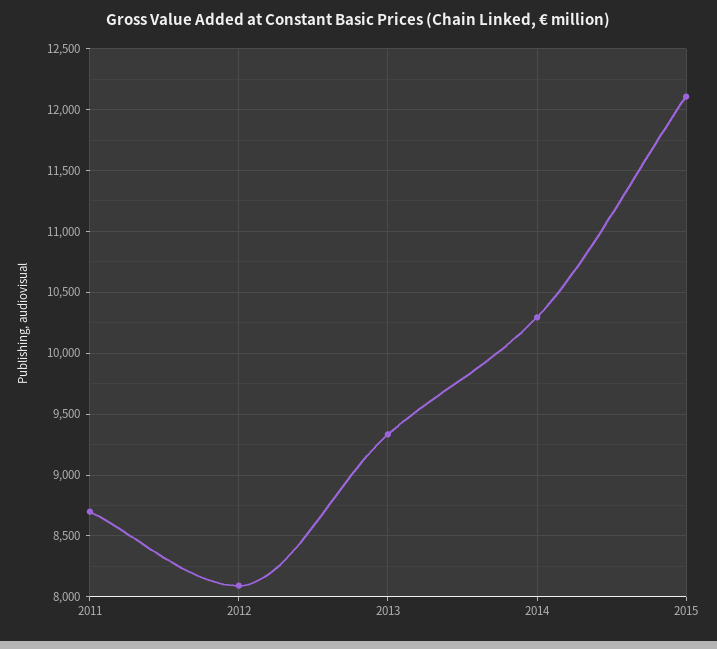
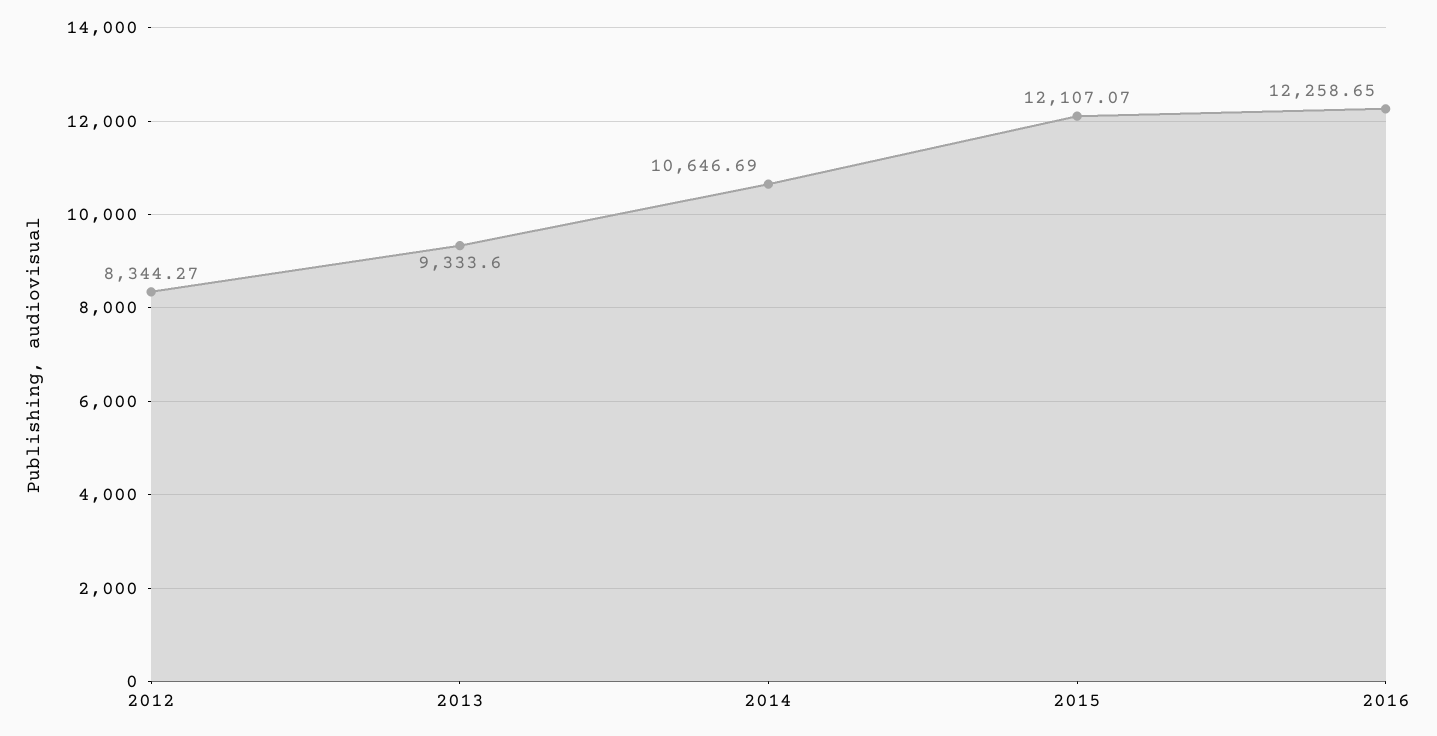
2011: 8700 -> none
2012: 8100 -> 8344.27
2014: 10300 -> 10646.69
2016: none -> 12258.65

